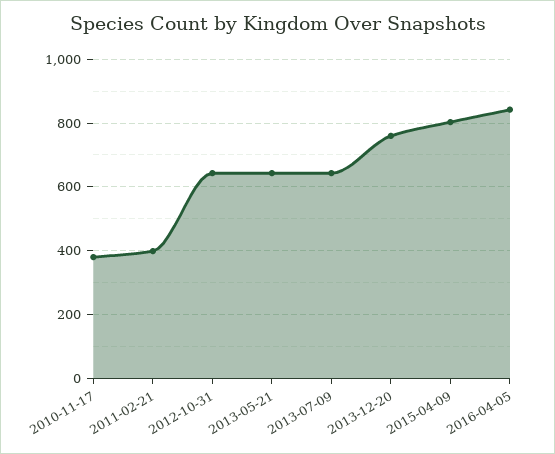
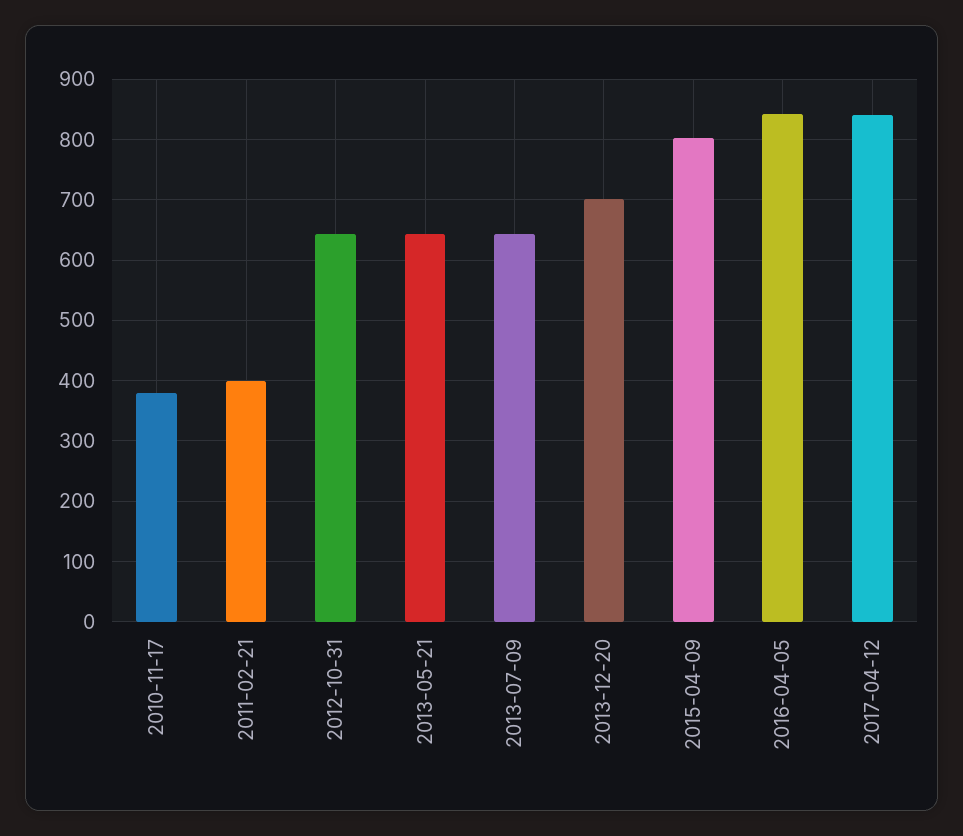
2013-12-20: 760 -> 700
2017-04-12: none -> 840

